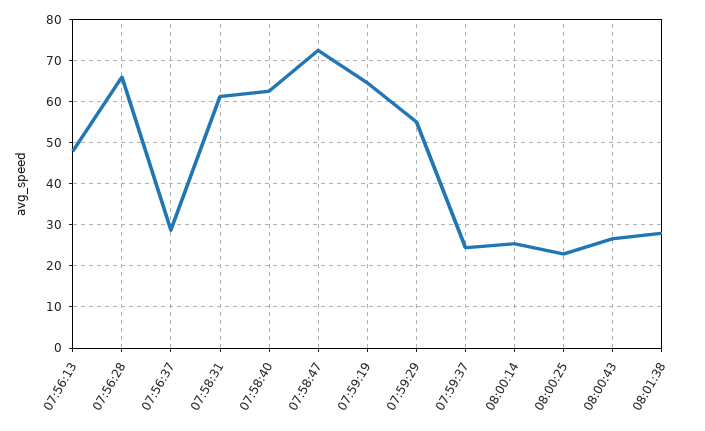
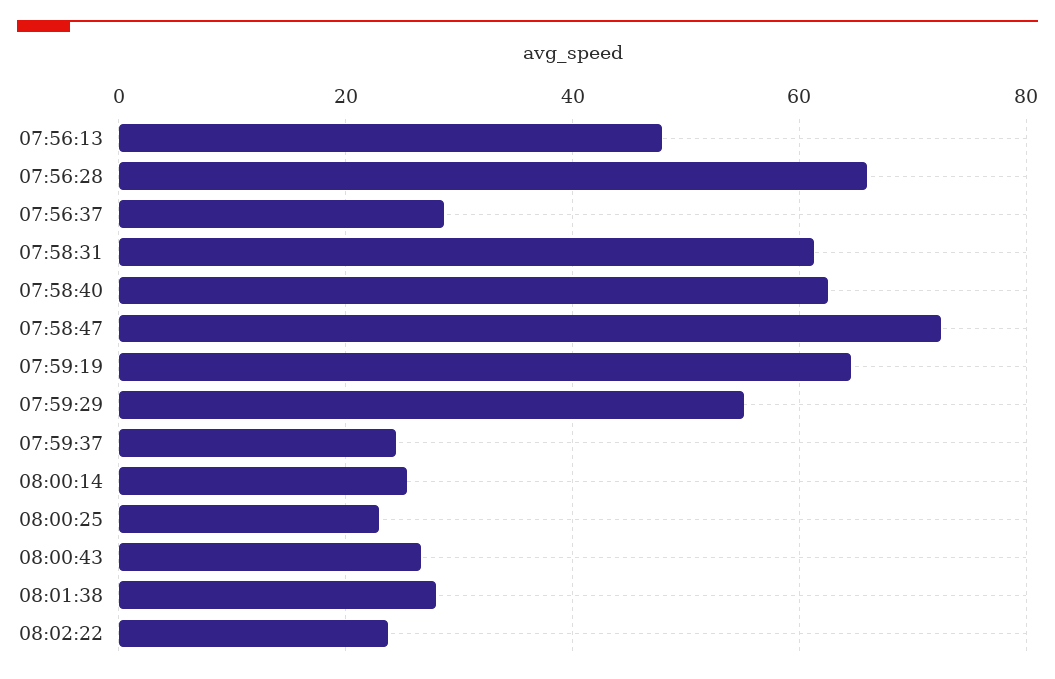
08:02:22: none -> 24

